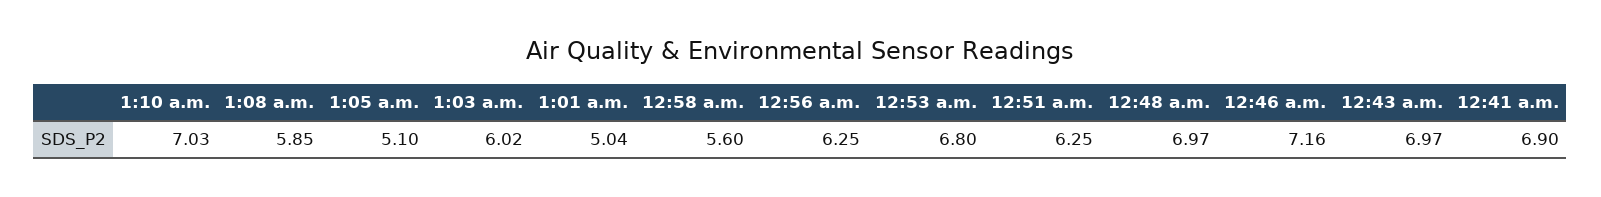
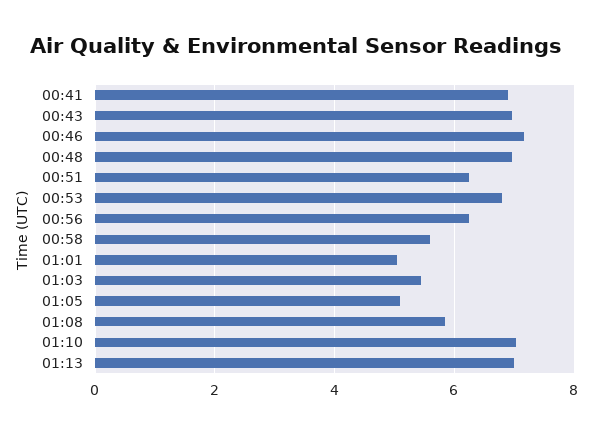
1:03 a.m.: 6.02 -> 5.4
01:13: none -> 7

